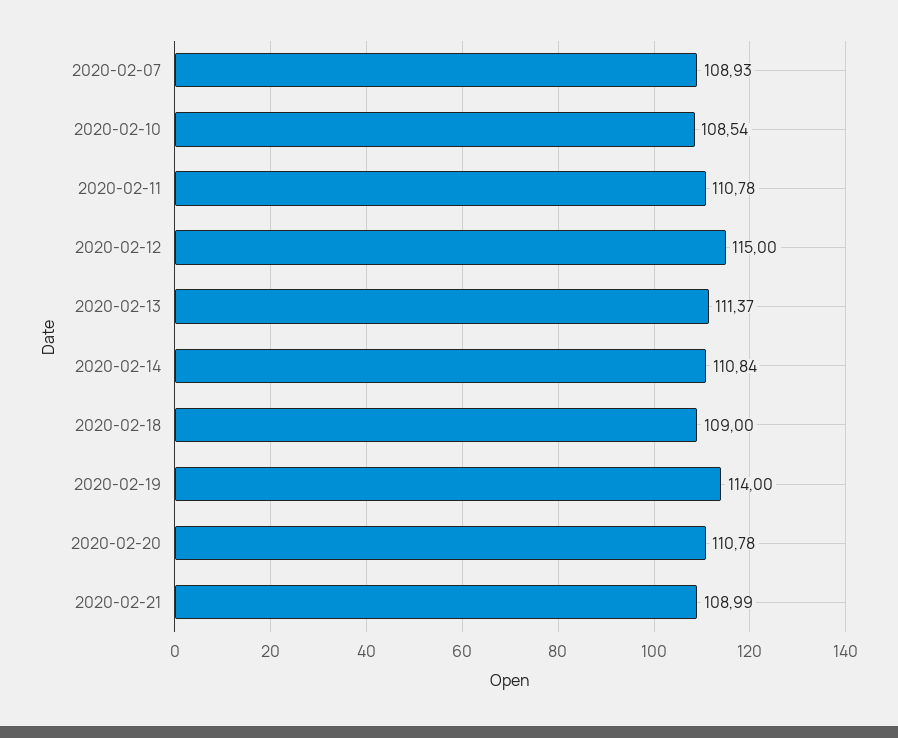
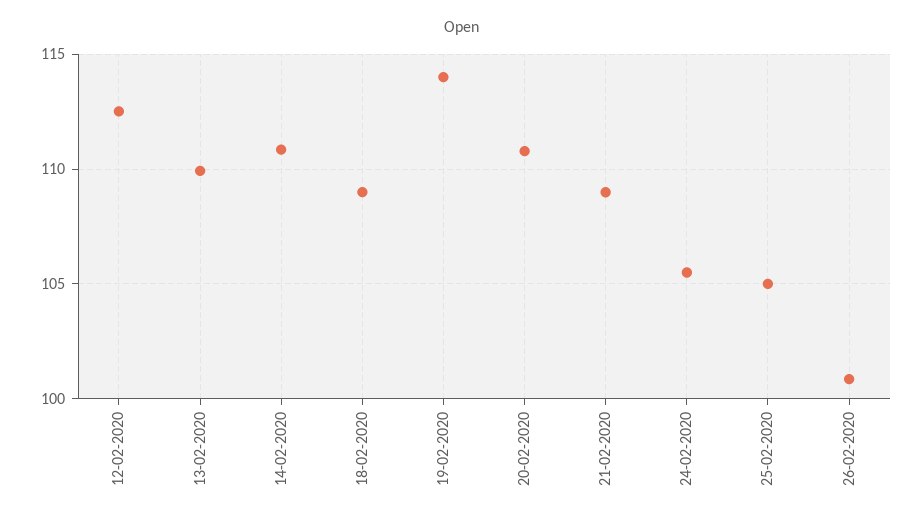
2020-02-07: 108.93 -> none
2020-02-10: 108.54 -> none
2020-02-11: 110.78 -> none
2020-02-12: 115 -> 112.5
2020-02-13: 111.37 -> 110
24-02-2020: none -> 105.5
25-02-2020: none -> 105
26-02-2020: none -> 101

